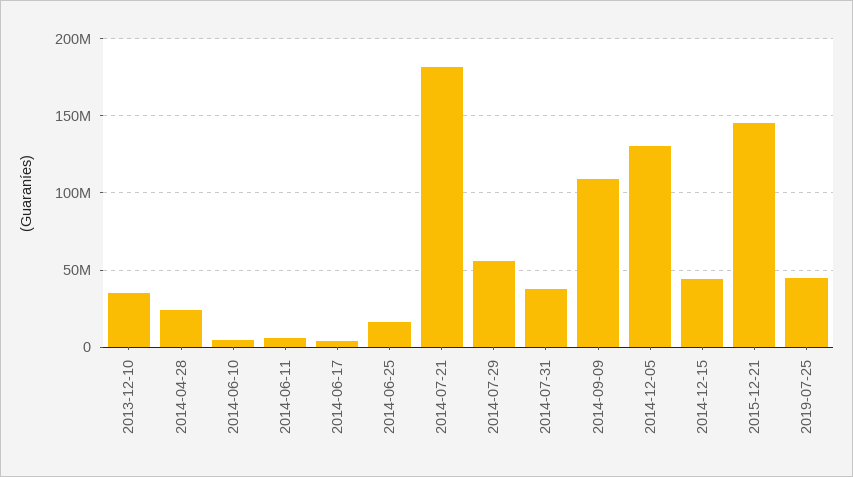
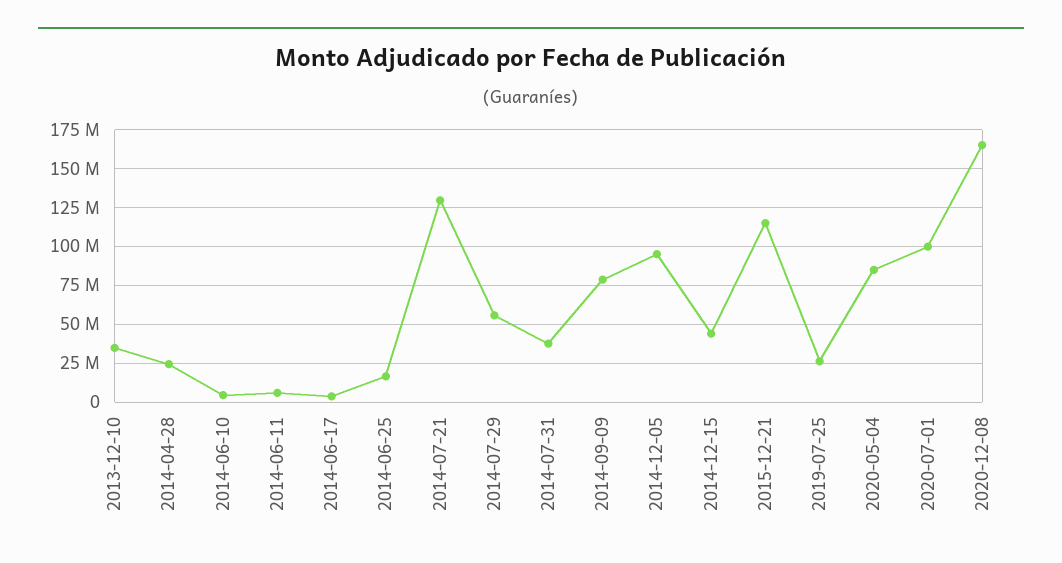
2014-07-21: 180000000 -> 130000000
2014-09-09: 110000000 -> 80000000
2014-12-05: 130000000 -> 95000000
2015-12-21: 145000000 -> 115000000
2019-07-25: 45000000 -> 25000000
2020-05-04: none -> 85000000
2020-07-01: none -> 100000000
2020-12-08: none -> 165000000

